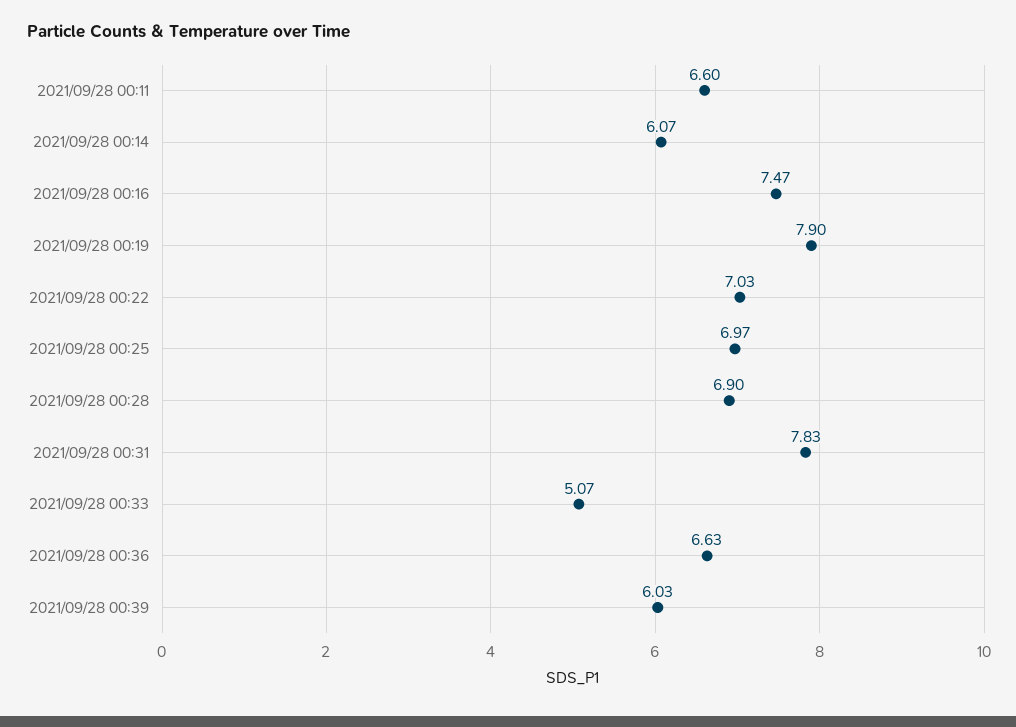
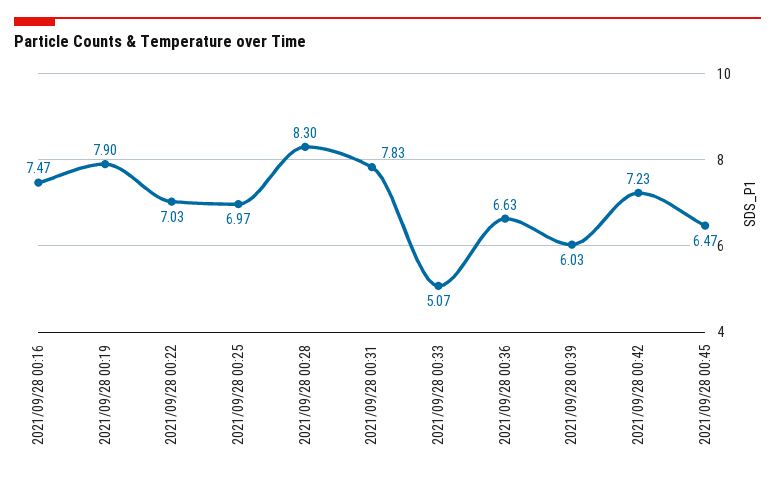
2021/09/28 00:11: 6.6 -> none
2021/09/28 00:14: 6.07 -> none
2021/09/28 00:28: 6.9 -> 8.3
2021/09/28 00:42: none -> 7.23
2021/09/28 00:45: none -> 6.47

